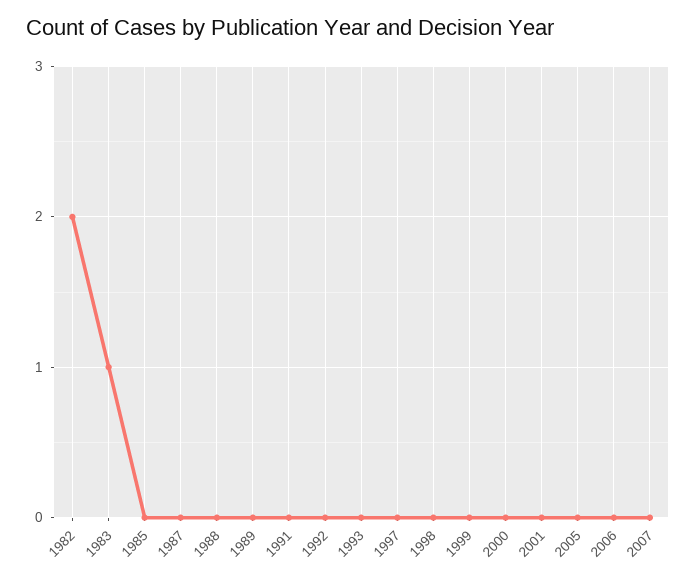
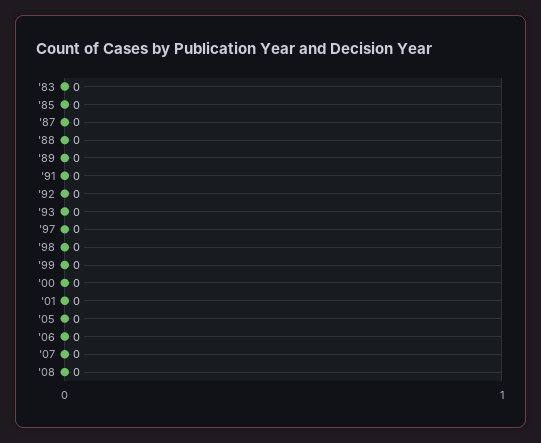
1982: 2 -> none
1983: 1 -> 0
'08: none -> 0

